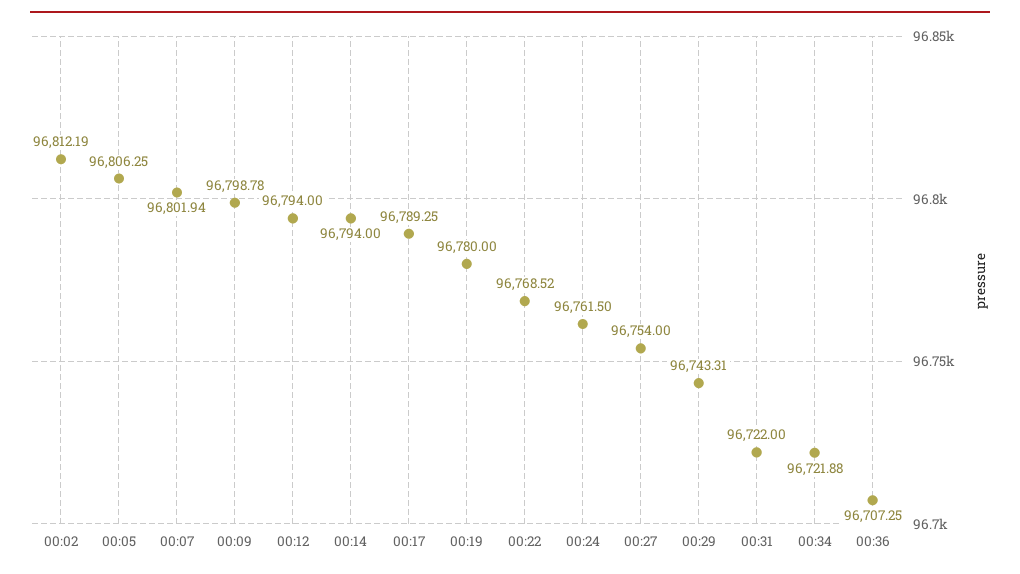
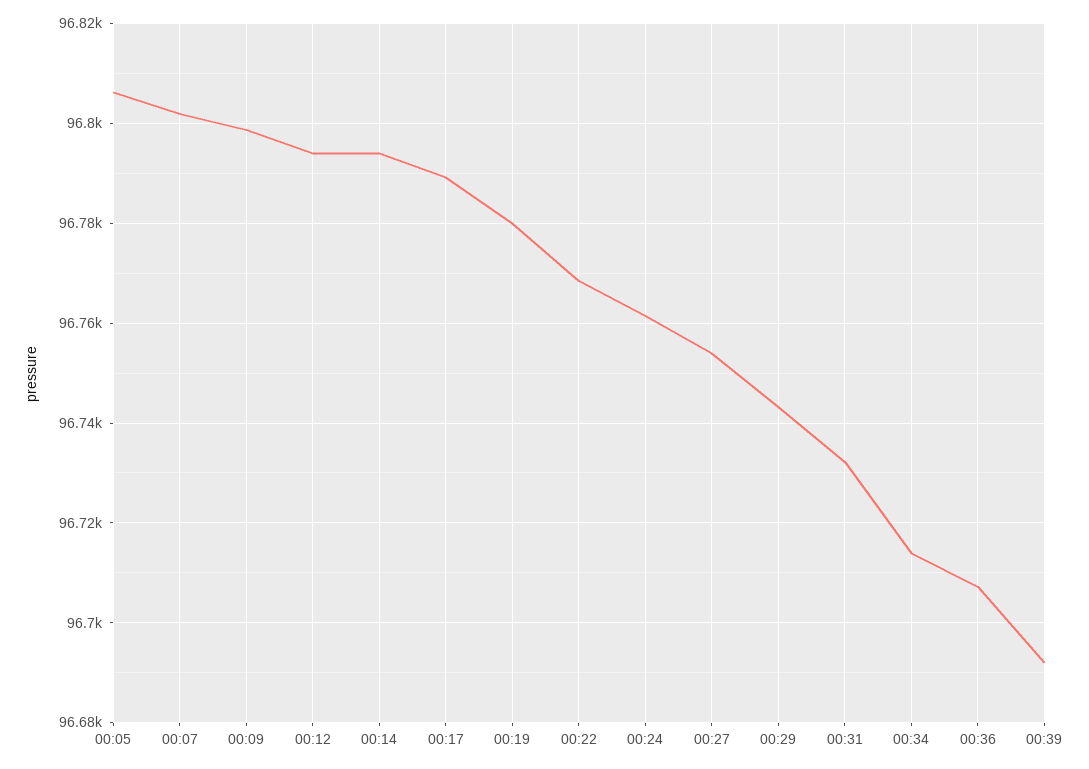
00:02: 96812.19 -> none
00:31: 96722 -> 96732
00:34: 96721.88 -> 96714
00:39: none -> 96692

